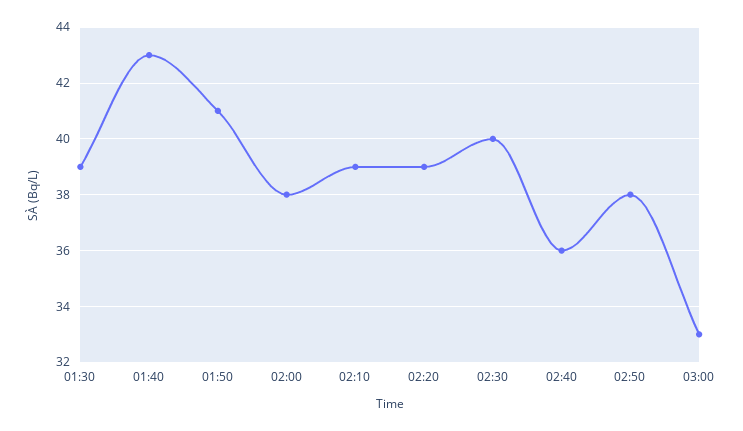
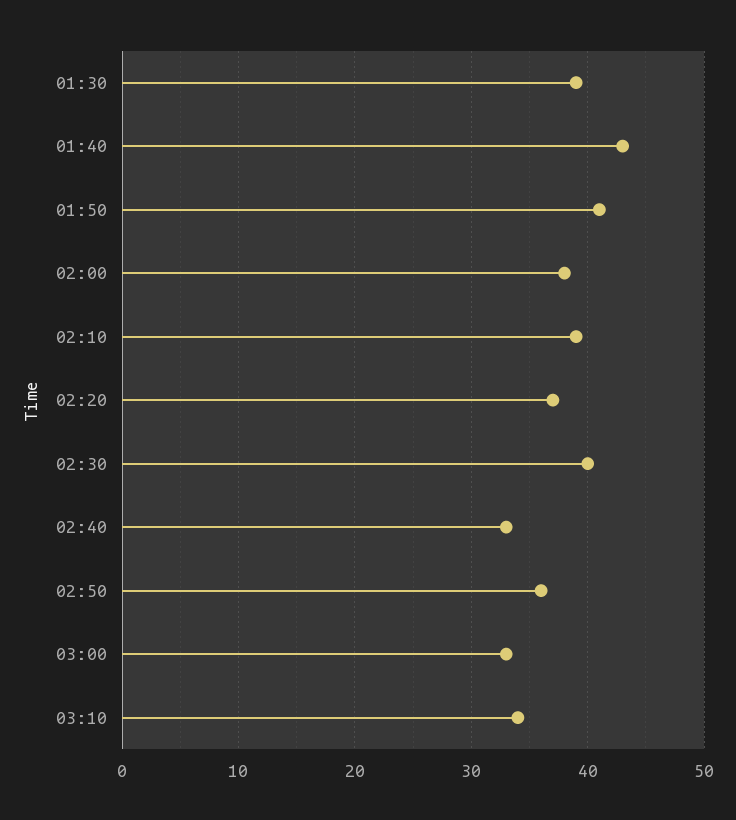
02:20: 39 -> 37
02:40: 36 -> 33
02:50: 38 -> 36
03:10: none -> 34

